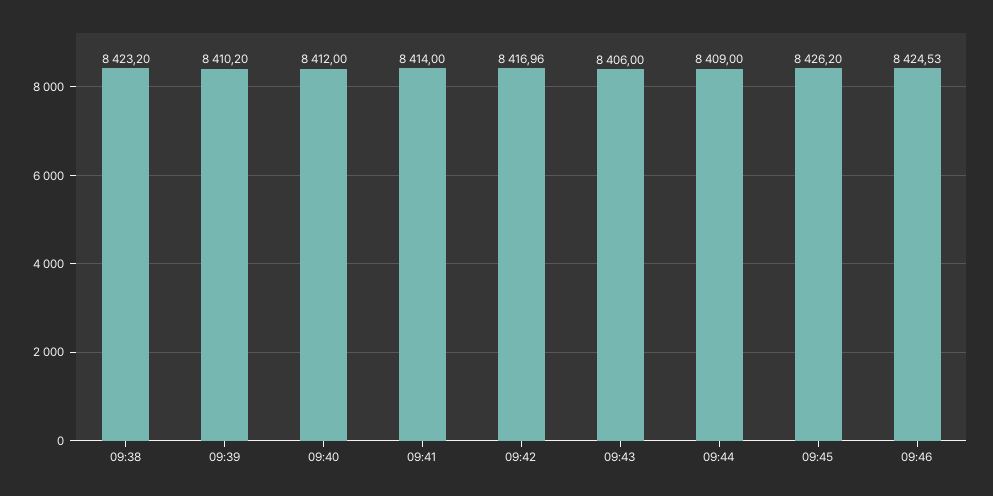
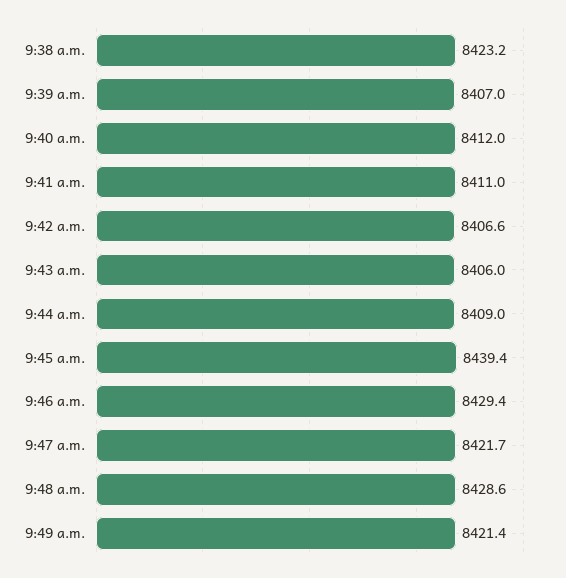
09:39: 8410.2 -> 8407
09:41: 8414 -> 8411
09:42: 8416.96 -> 8406.6
09:45: 8426.2 -> 8439.4
09:46: 8424.53 -> 8429.4
9:47 a.m.: none -> 8421.7
9:48 a.m.: none -> 8428.6
9:49 a.m.: none -> 8421.4

